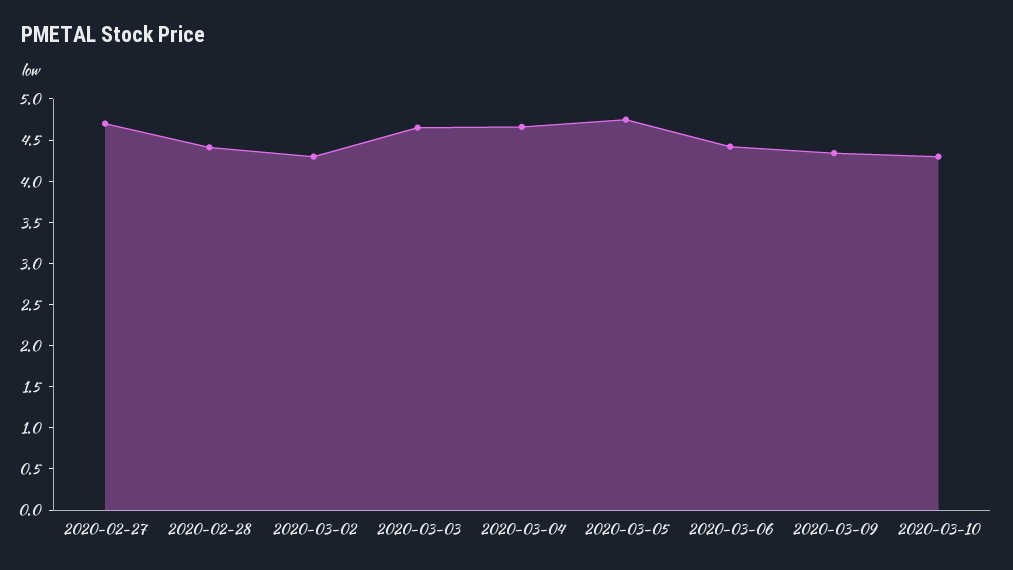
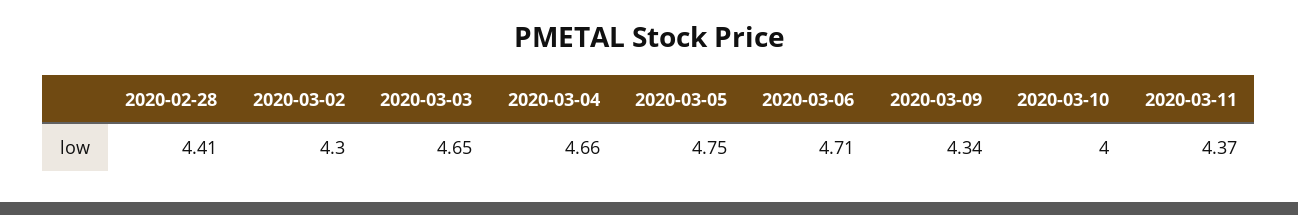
2020-02-27: 4.7 -> none
2020-03-06: 4.4 -> 4.71
2020-03-10: 4.3 -> 4
2020-03-11: none -> 4.37

